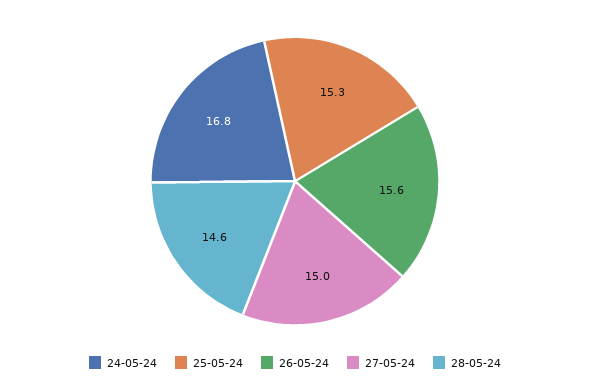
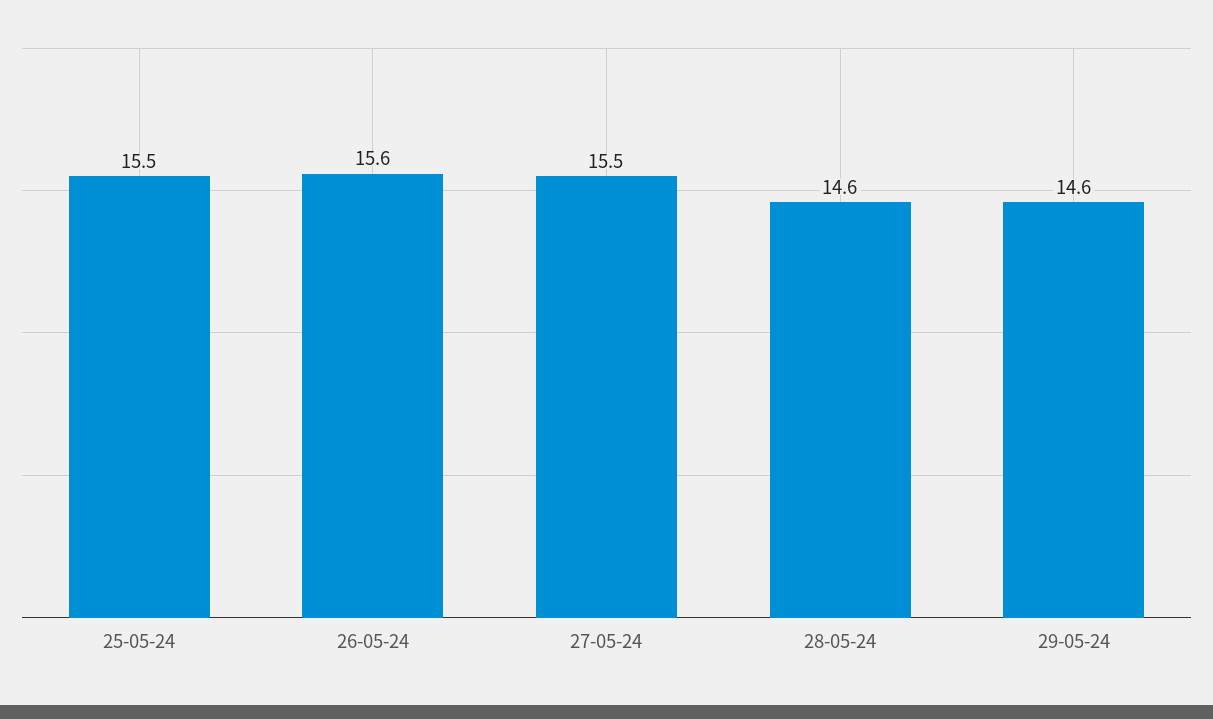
24-05-24: 16.8 -> none
25-05-24: 15.3 -> 15.5
27-05-24: 15 -> 15.5
29-05-24: none -> 14.6

